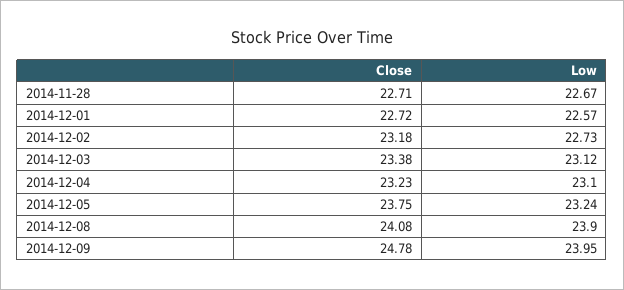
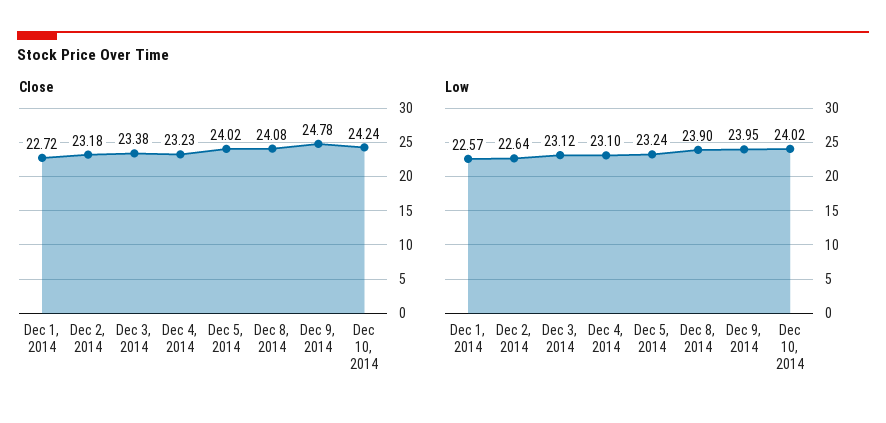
Close, 2014-11-28: 22.71 -> none
Low, 2014-11-28: 22.67 -> none
Low, 2014-12-02: 22.73 -> 22.64
Close, 2014-12-05: 23.75 -> 24.02
Close, Dec 10, 2014: none -> 24.24
Low, Dec 10, 2014: none -> 24.02

